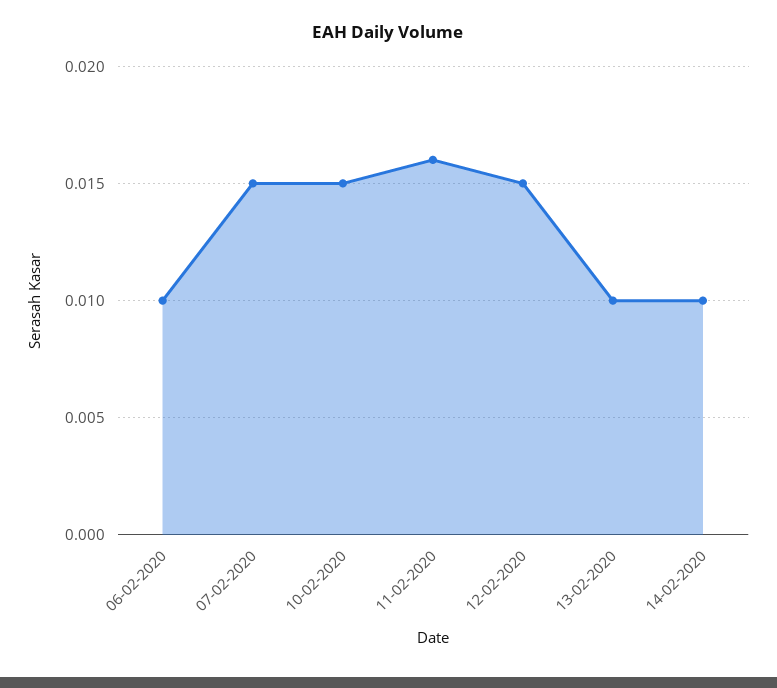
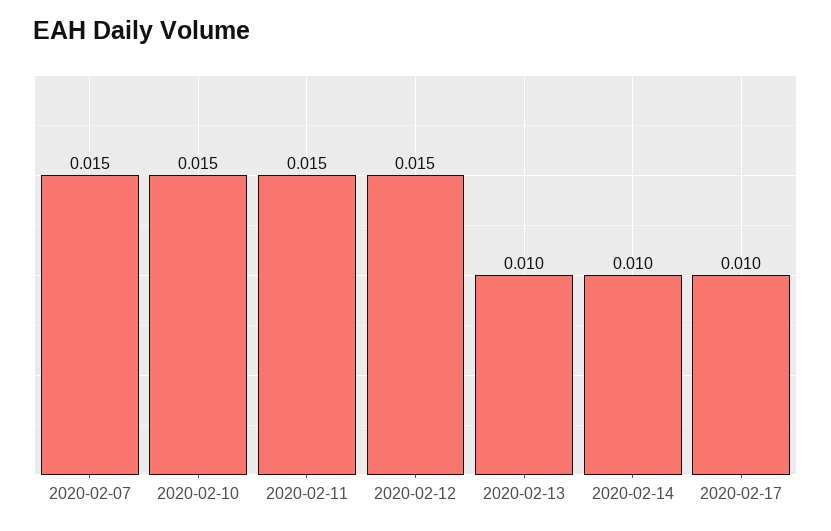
06-02-2020: 0.01 -> none
11-02-2020: 0.016 -> 0.015
2020-02-17: none -> 0.01

